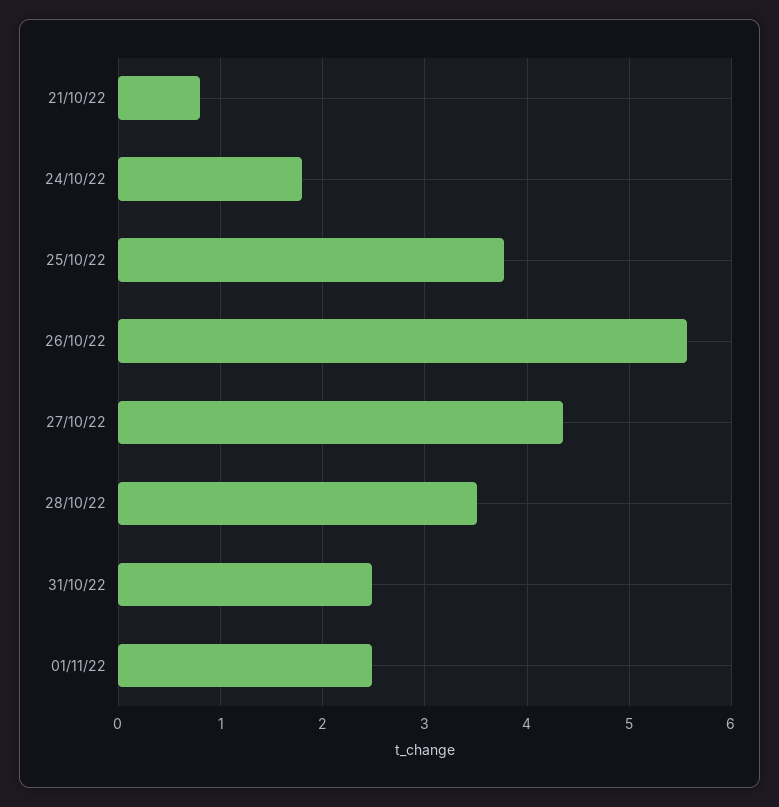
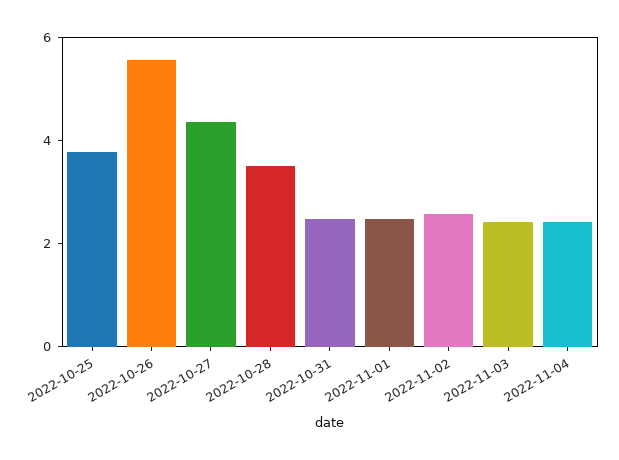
21/10/22: 0.8 -> none
24/10/22: 1.8 -> none
2022-11-02: none -> 2.5
2022-11-03: none -> 2.5
2022-11-04: none -> 2.5

